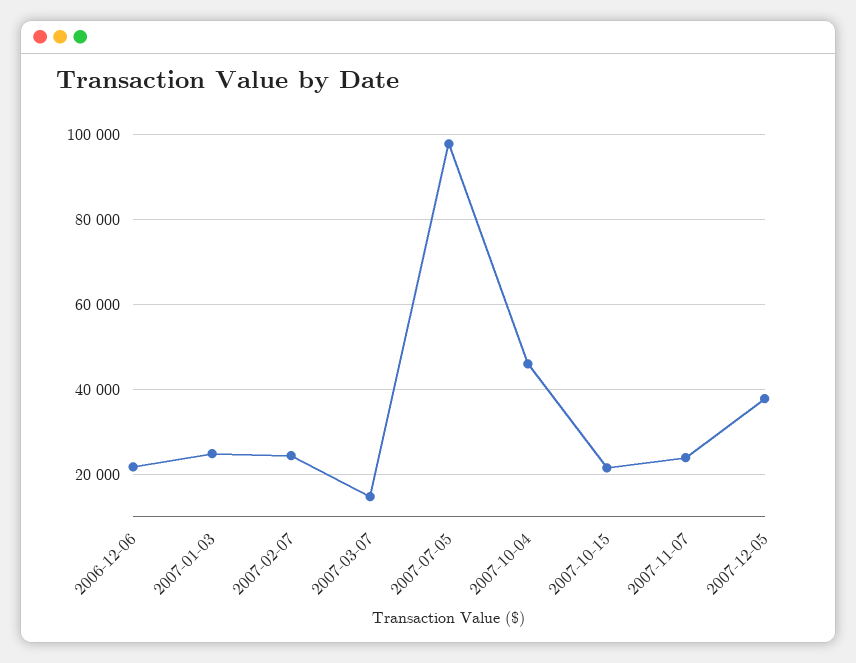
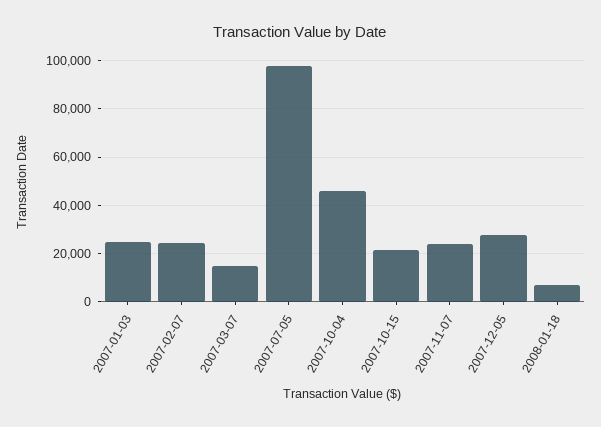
2006-12-06: 22000 -> none
2007-12-05: 38000 -> 27500
2008-01-18: none -> 7500

